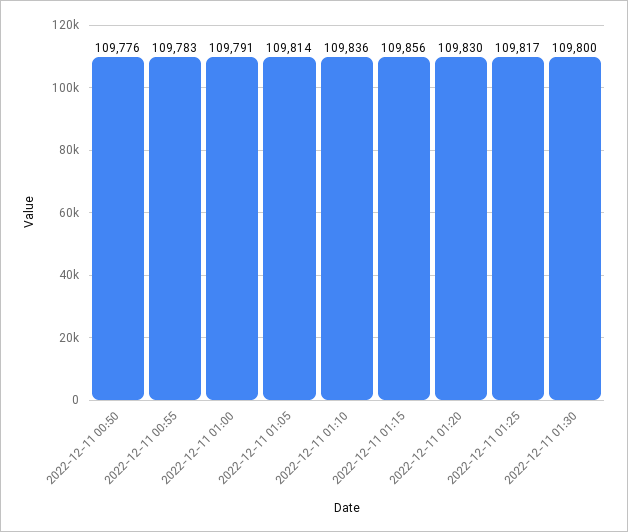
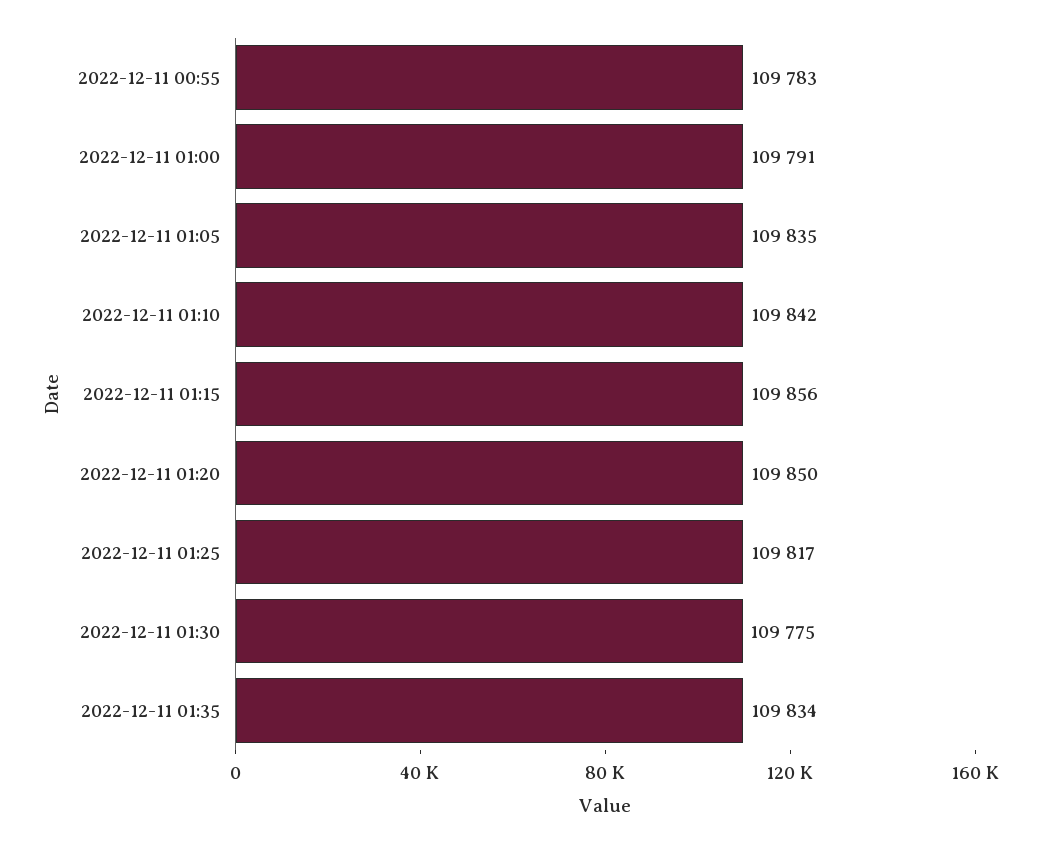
2022-12-11 00:50: 109776 -> none
2022-12-11 01:05: 109814 -> 109835
2022-12-11 01:10: 109836 -> 109842
2022-12-11 01:20: 109830 -> 109850
2022-12-11 01:30: 109800 -> 109775
2022-12-11 01:35: none -> 109834

